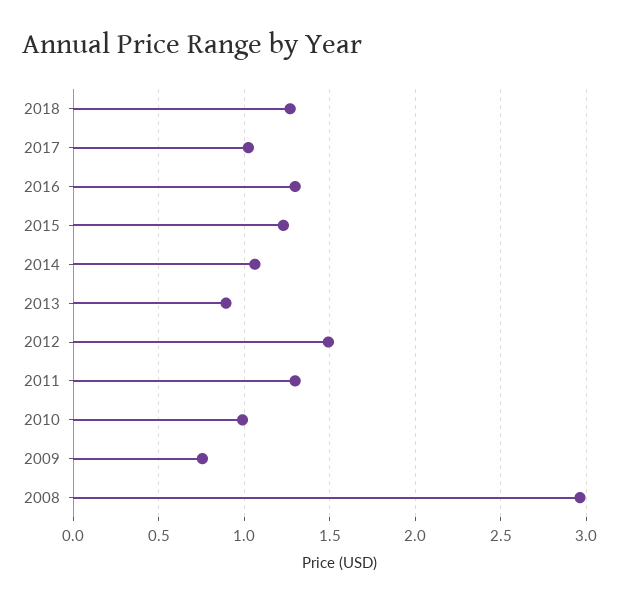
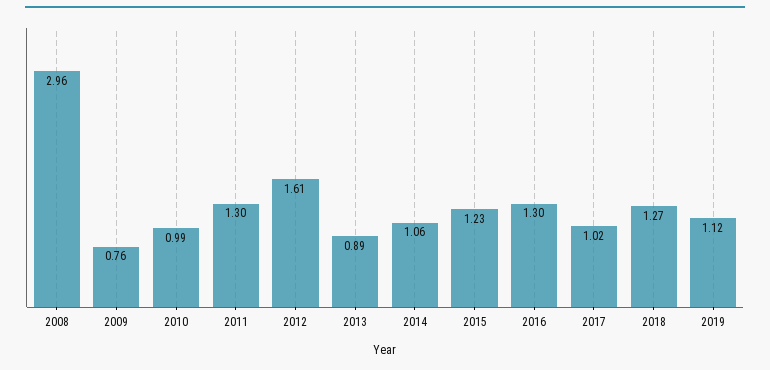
2012: 1.5 -> 1.61
2019: none -> 1.12

